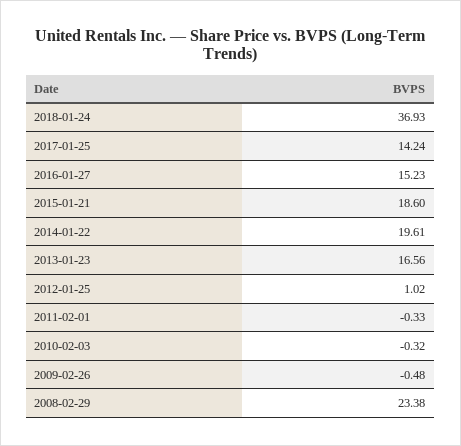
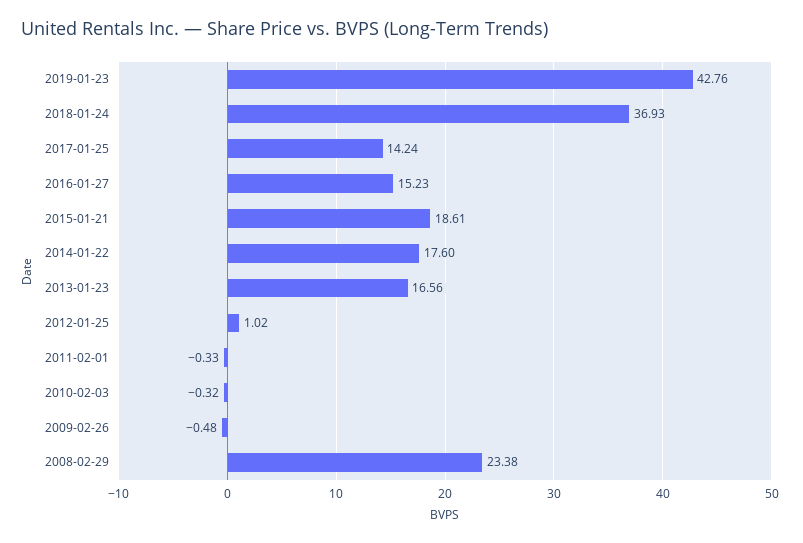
2015-01-21: 18.6 -> 18.61
2014-01-22: 19.61 -> 17.6
2019-01-23: none -> 42.76

